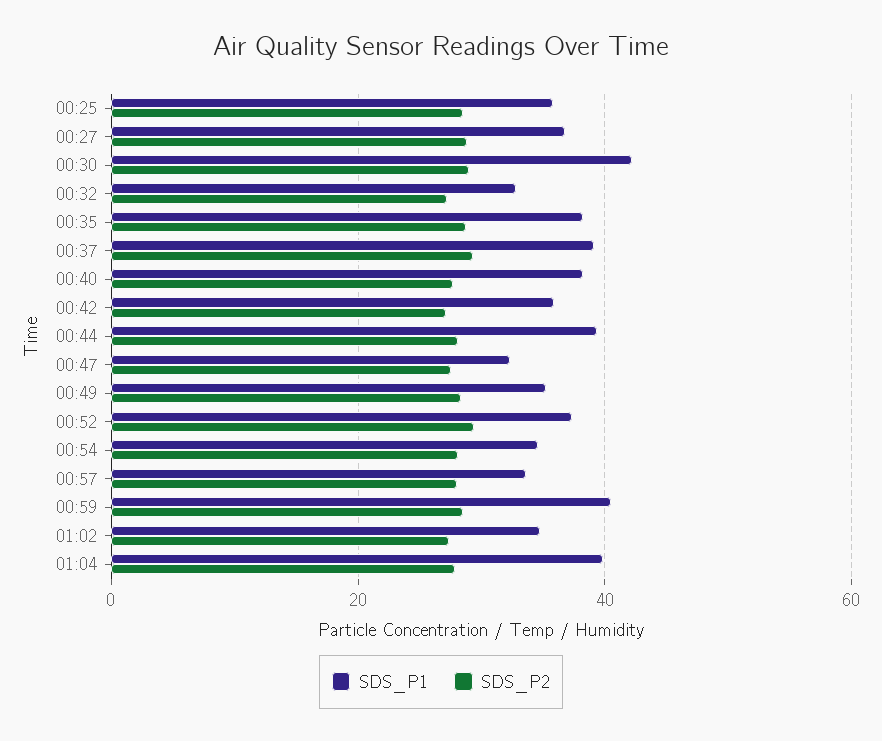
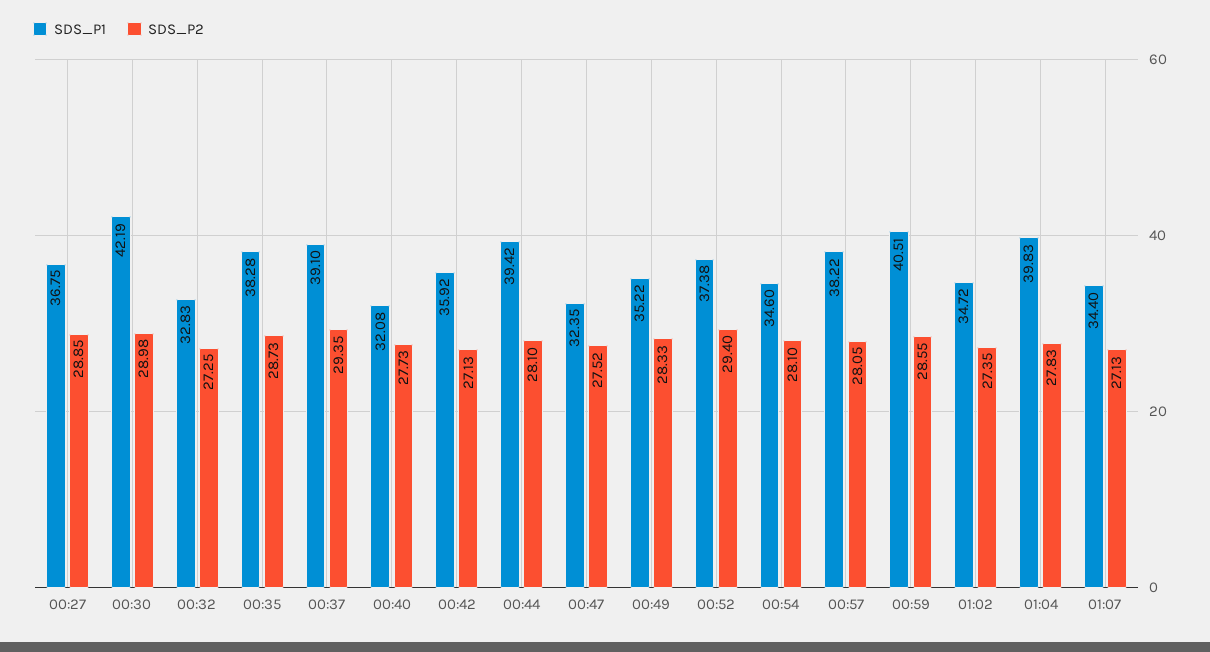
SDS_P1, 00:25: 36 -> none
SDS_P2, 00:25: 28 -> none
SDS_P1, 00:40: 38 -> 32.08
SDS_P1, 00:57: 34 -> 38.22
SDS_P1, 01:07: none -> 34.4
SDS_P2, 01:07: none -> 27.13

